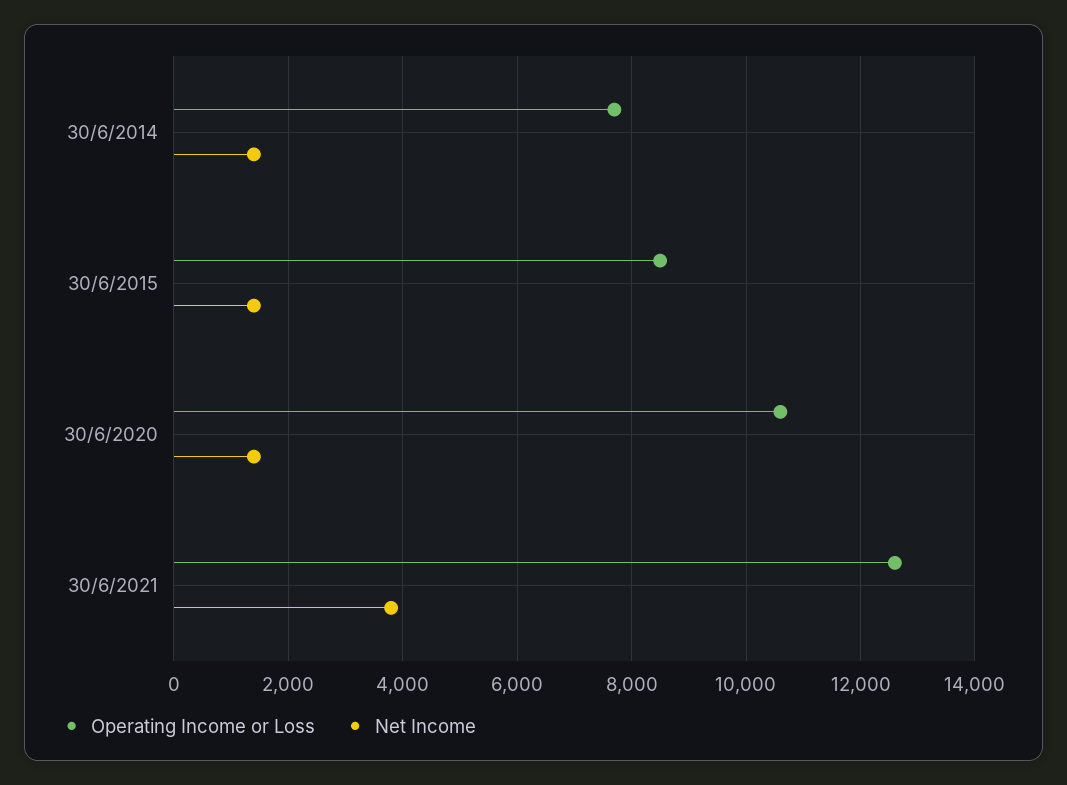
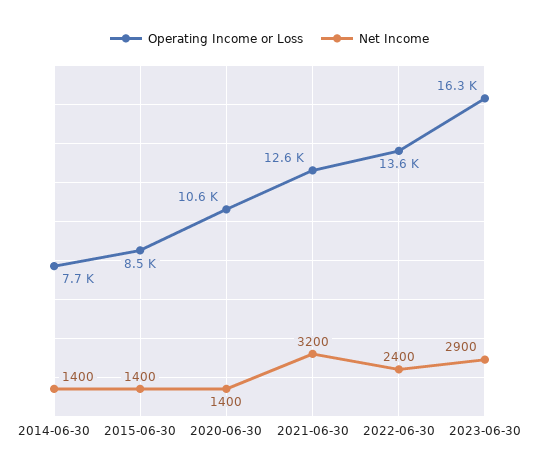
Net Income, 30/6/2021: 3800 -> 3200
Operating Income or Loss, 2022-06-30: none -> 13600
Net Income, 2022-06-30: none -> 2400
Operating Income or Loss, 2023-06-30: none -> 16300
Net Income, 2023-06-30: none -> 2900

